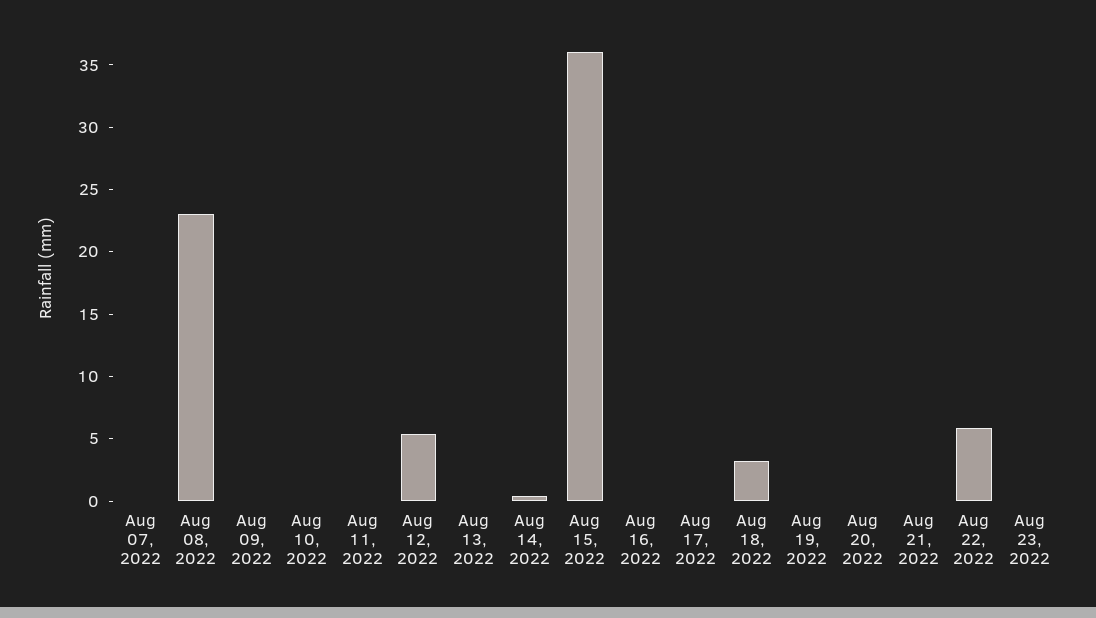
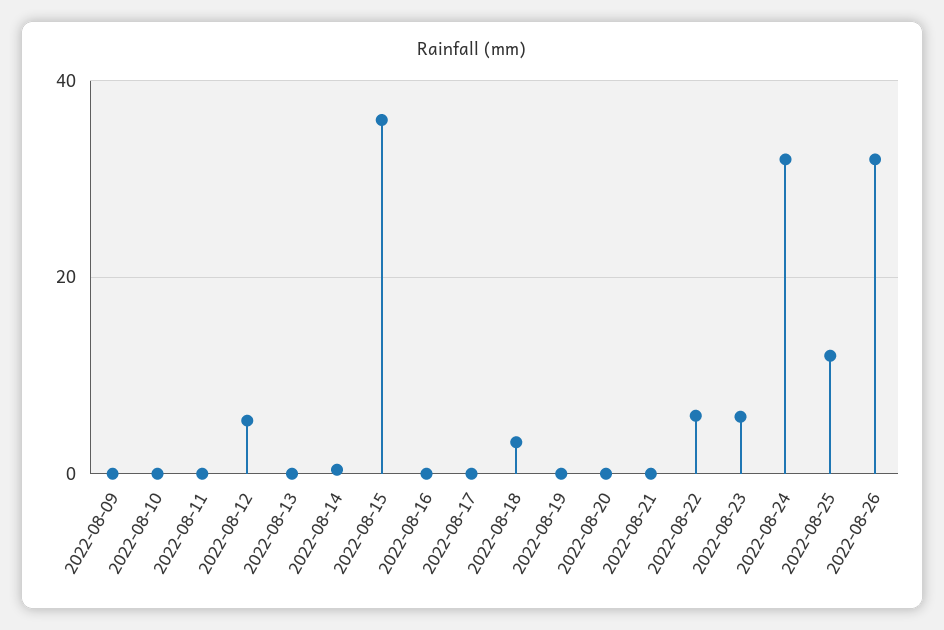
Aug 07, 2022: 0 -> none
Aug 08, 2022: 23 -> none
Aug 23, 2022: 0 -> 6
2022-08-24: none -> 32
2022-08-25: none -> 12
2022-08-26: none -> 32

